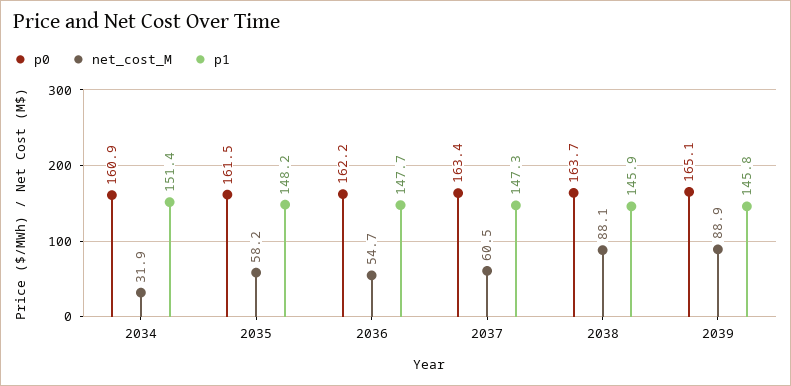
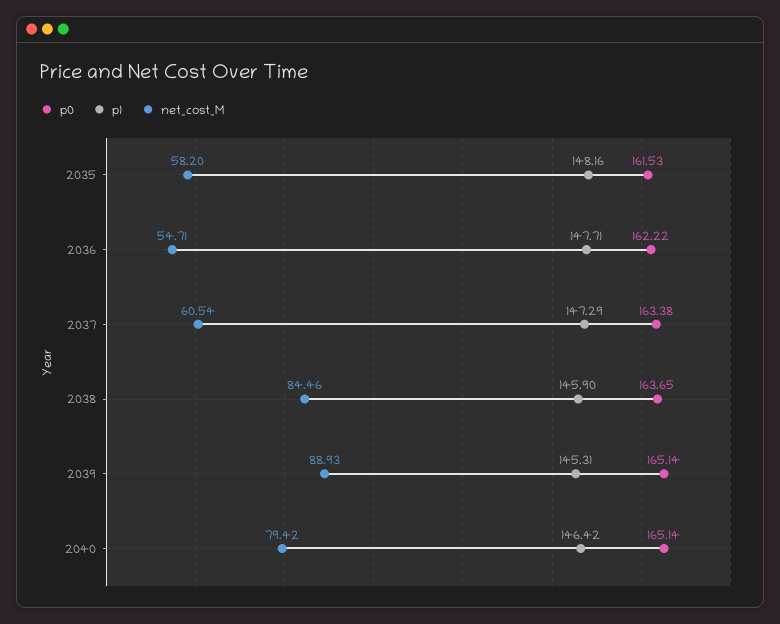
p0, 2034: 160.9 -> none
net_cost_M, 2034: 31.9 -> none
p1, 2034: 151.4 -> none
net_cost_M, 2038: 88.1 -> 84.46
p1, 2039: 145.8 -> 145.31
p0, 2040: none -> 165.14
p1, 2040: none -> 146.42
net_cost_M, 2040: none -> 79.42

